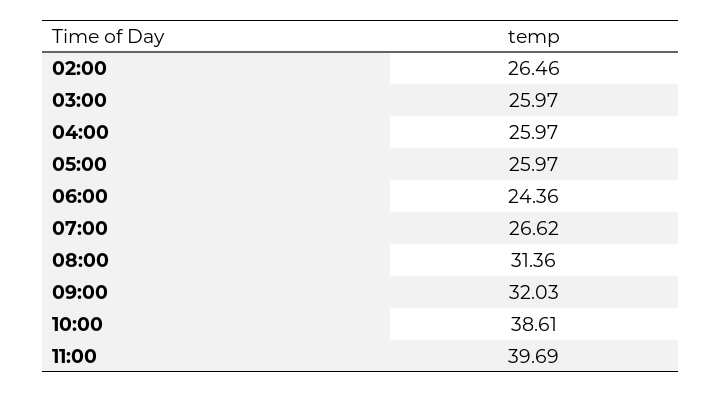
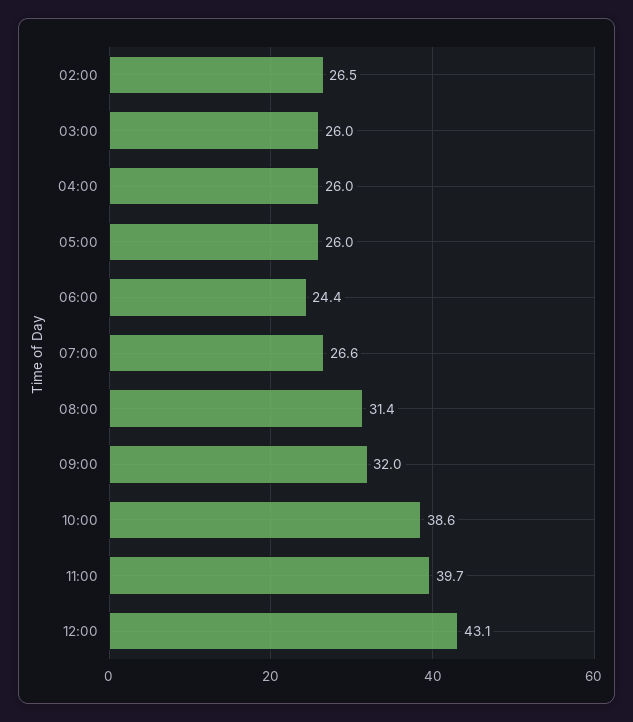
12:00: none -> 43.1

